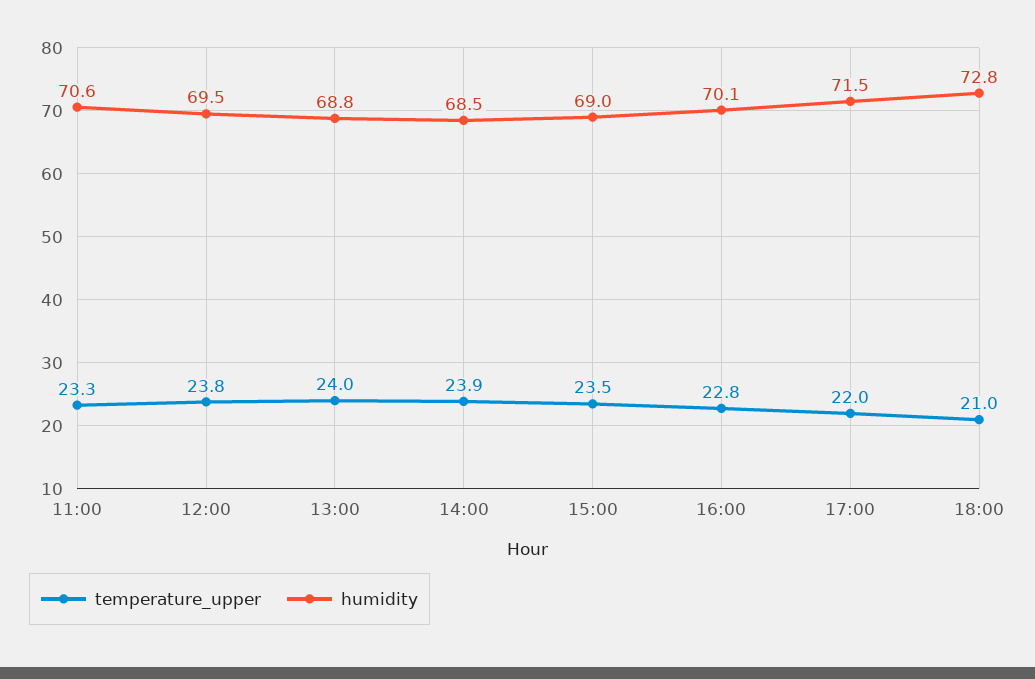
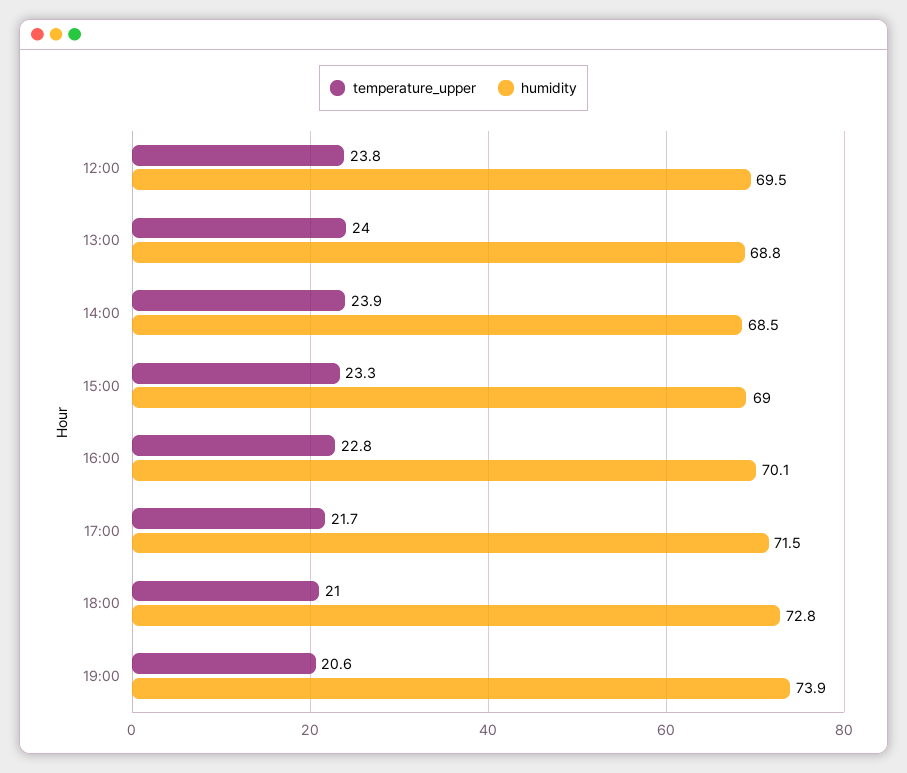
temperature_upper, 11:00: 23.3 -> none
humidity, 11:00: 70.6 -> none
temperature_upper, 15:00: 23.5 -> 23.3
temperature_upper, 17:00: 22 -> 21.7
temperature_upper, 19:00: none -> 20.6
humidity, 19:00: none -> 73.9

